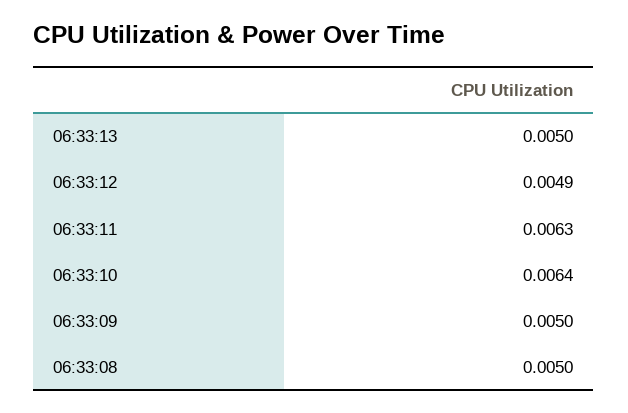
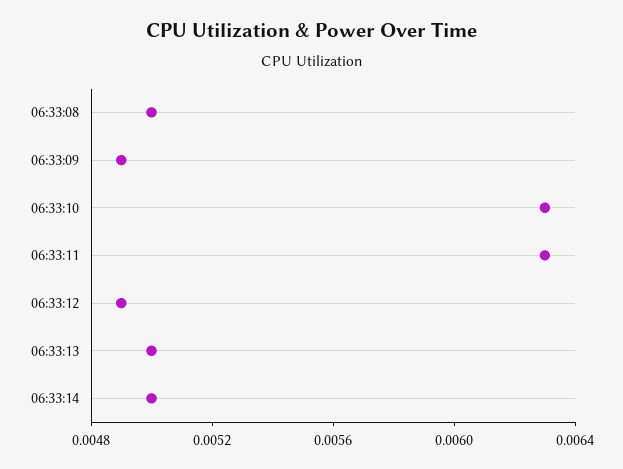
06:33:10: 0.0064 -> 0.0063
06:33:09: 0.005 -> 0.0049
06:33:14: none -> 0.005

